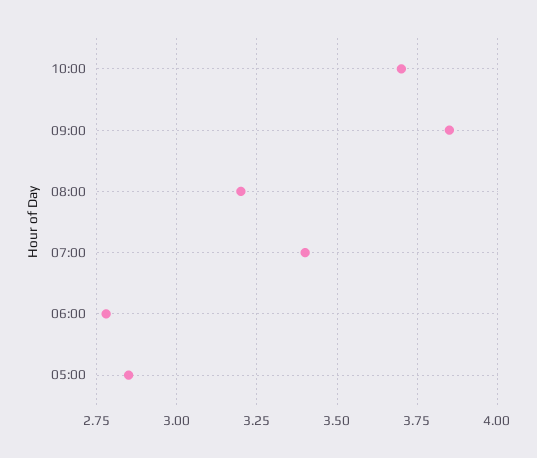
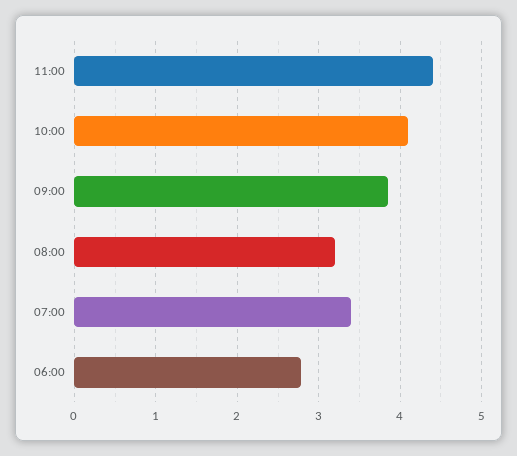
10:00: 3.7 -> 4.1
05:00: 2.85 -> none
11:00: none -> 4.4

